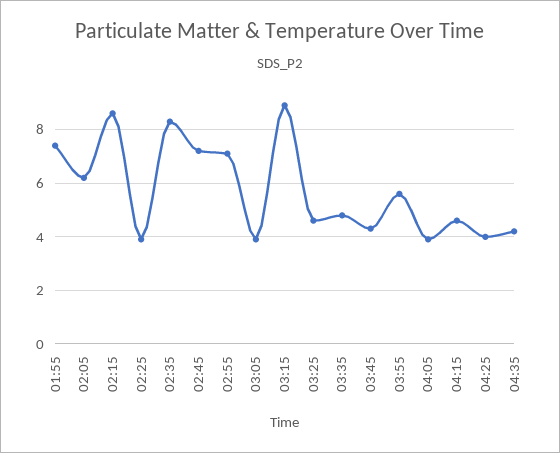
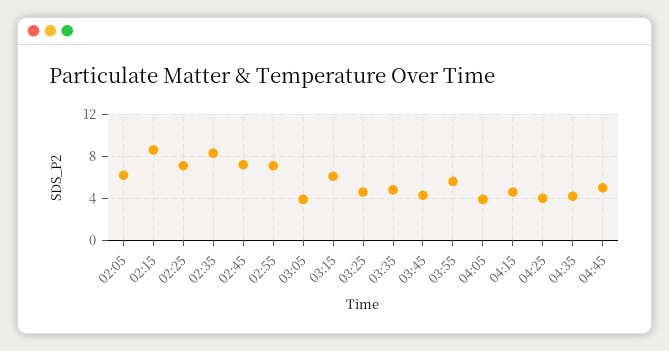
01:55: 7.5 -> none
02:25: 4 -> 7
03:15: 9 -> 6
04:45: none -> 5

